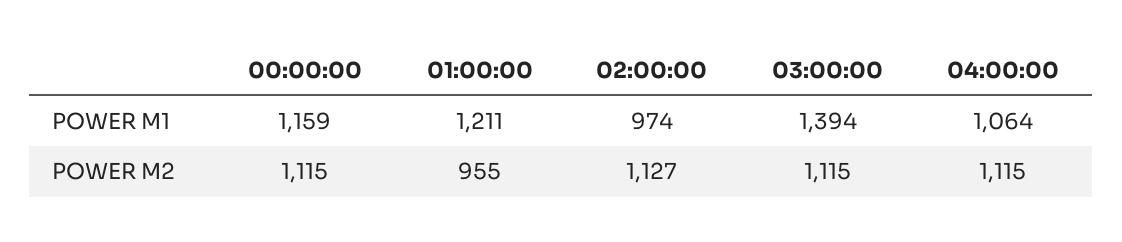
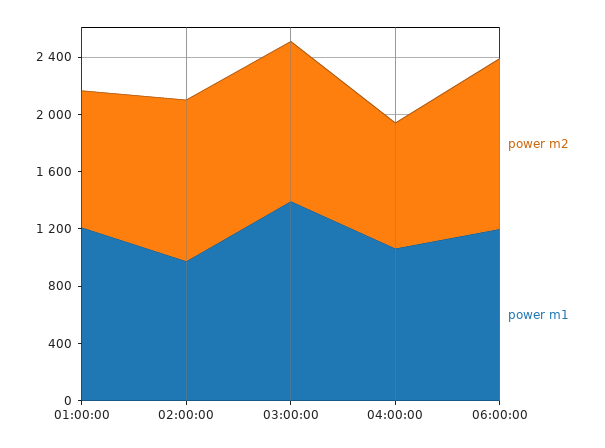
POWER M1, 00:00:00: 1159 -> none
POWER M2, 00:00:00: 1115 -> none
POWER M2, 04:00:00: 1115 -> 900
POWER M2, 06:00:00: none -> 1200
POWER M1, 06:00:00: none -> 1200

